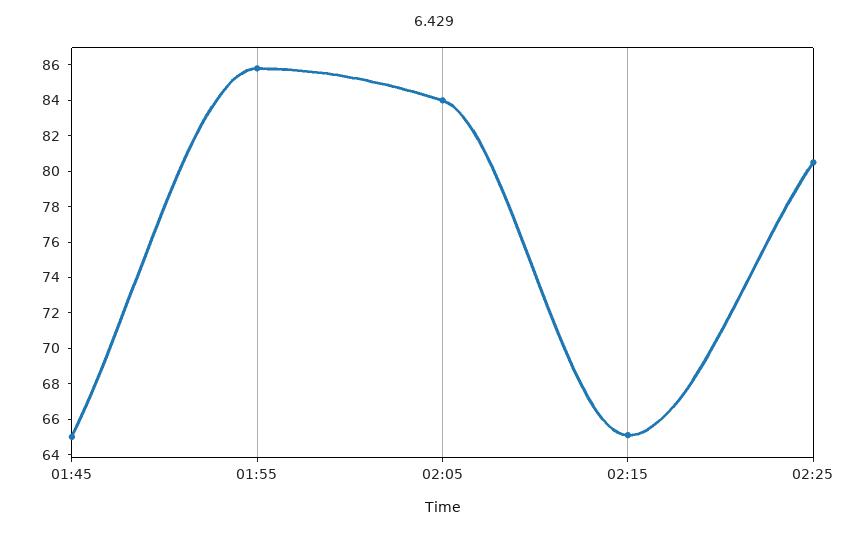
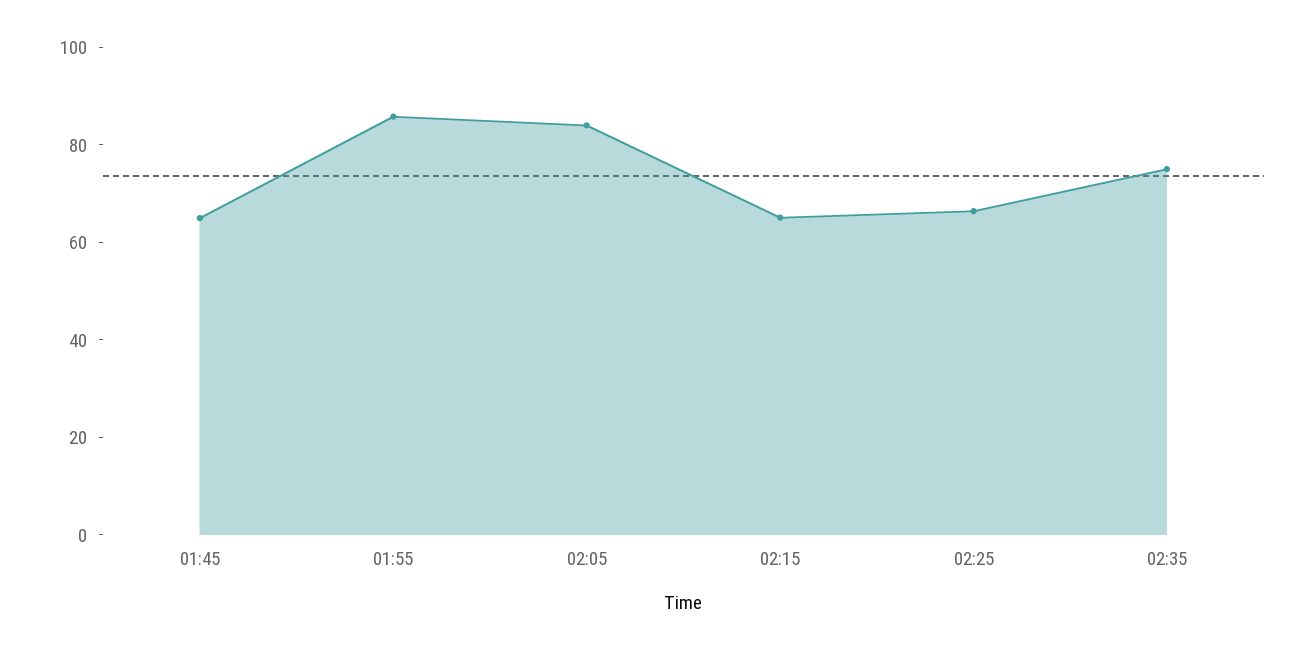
02:25: 80.5 -> 65
02:35: none -> 75

